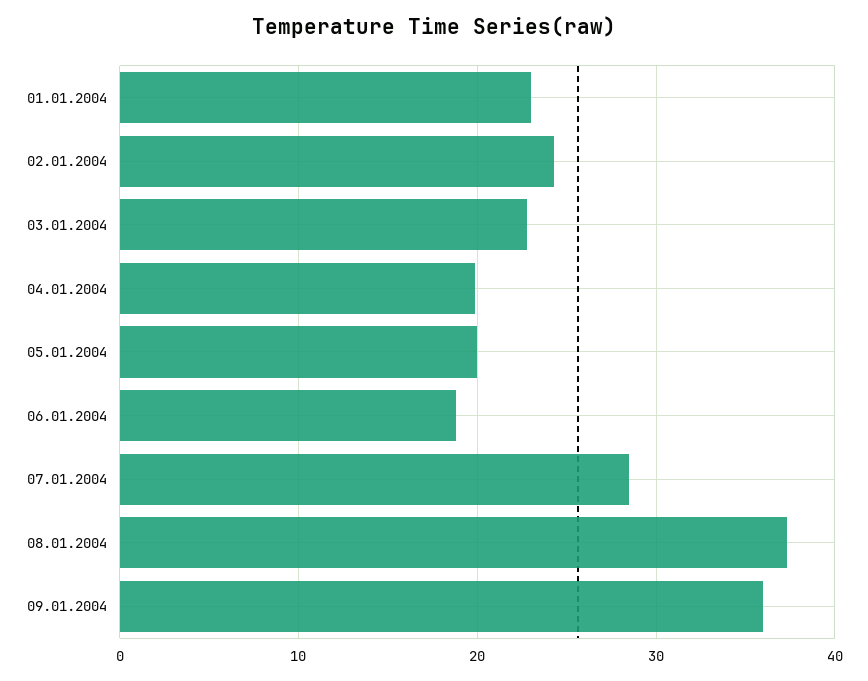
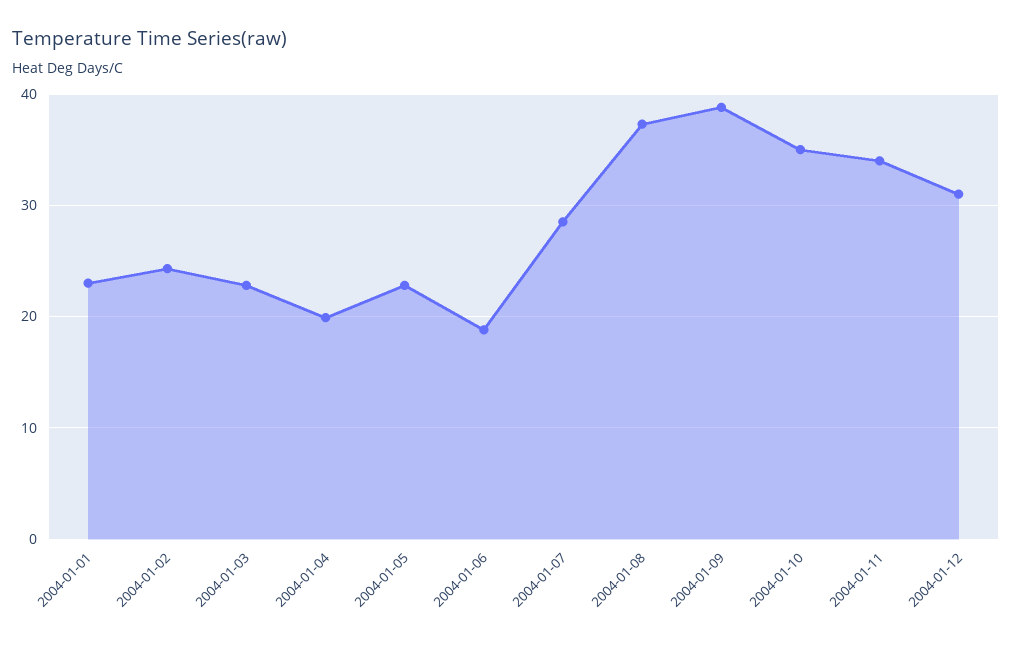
05.01.2004: 20 -> 23
09.01.2004: 36 -> 39
2004-01-10: none -> 35
2004-01-11: none -> 34
2004-01-12: none -> 31

